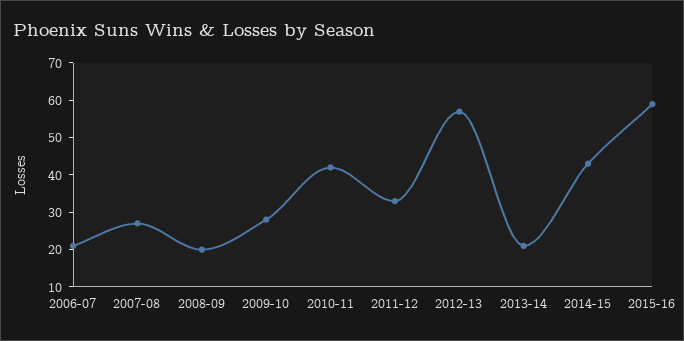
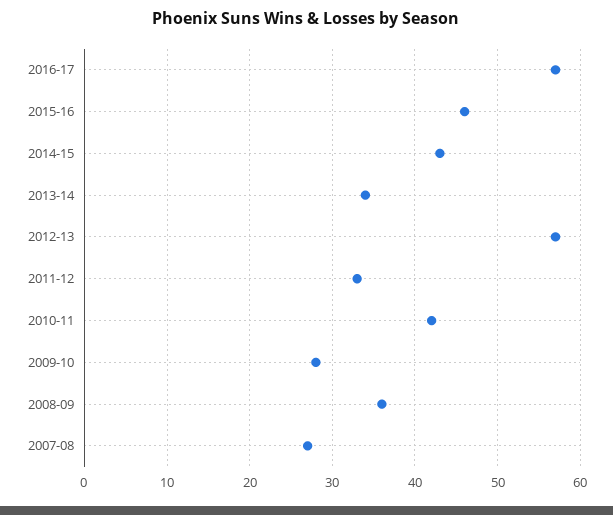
2006-07: 20 -> none
2008-09: 20 -> 36
2013-14: 20 -> 34
2015-16: 60 -> 46
2016-17: none -> 57

